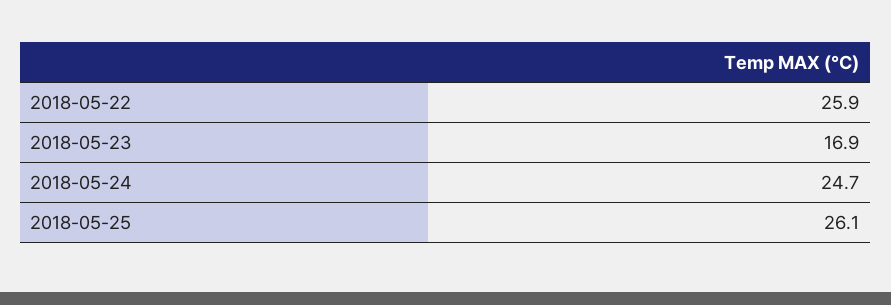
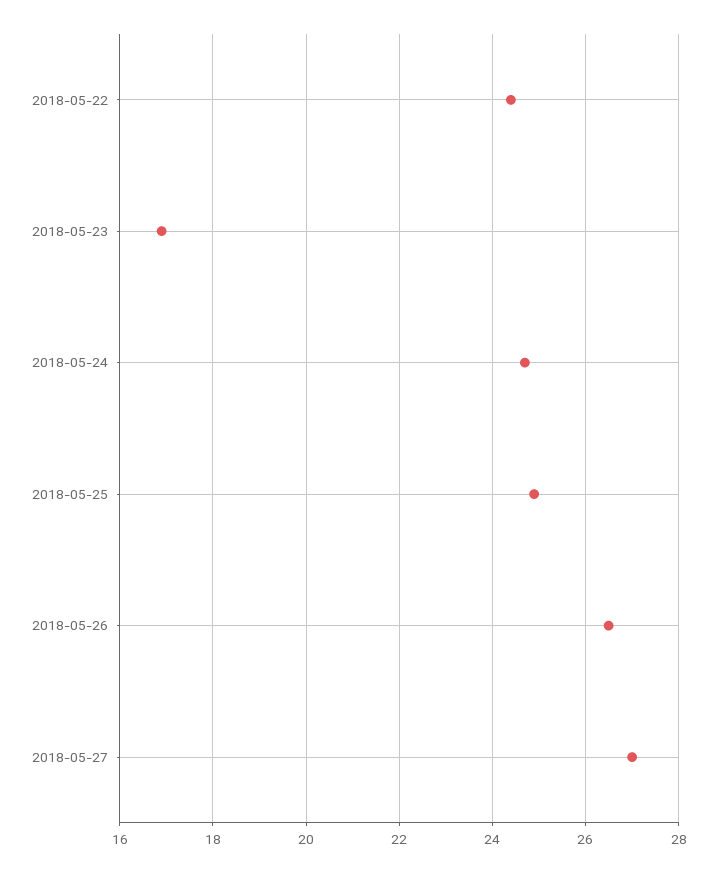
2018-05-22: 25.9 -> 24.5
2018-05-25: 26.1 -> 25
2018-05-26: none -> 26.5
2018-05-27: none -> 27

